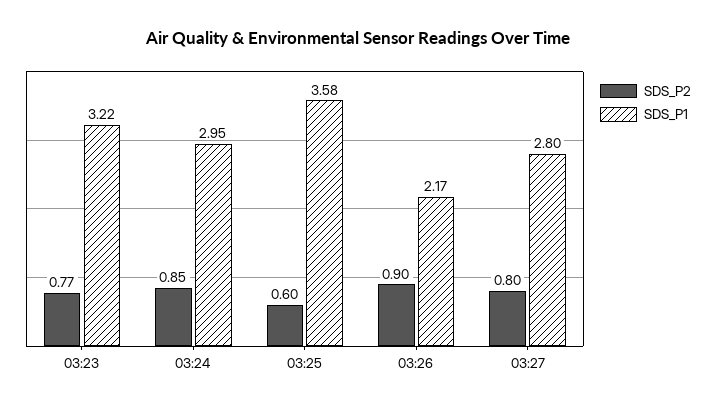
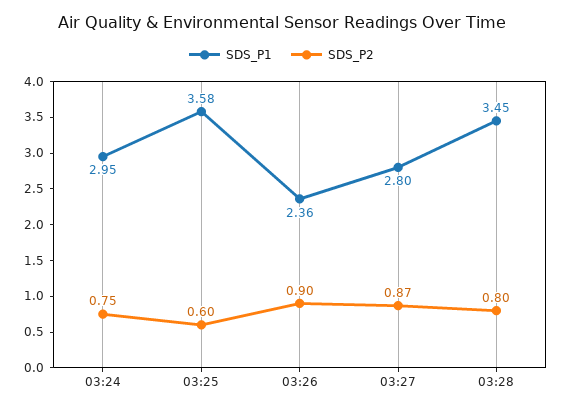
SDS_P2, 03:23: 0.77 -> none
SDS_P1, 03:23: 3.22 -> none
SDS_P2, 03:24: 0.85 -> 0.75
SDS_P1, 03:26: 2.17 -> 2.36
SDS_P2, 03:27: 0.8 -> 0.87
SDS_P1, 03:28: none -> 3.45
SDS_P2, 03:28: none -> 0.8

